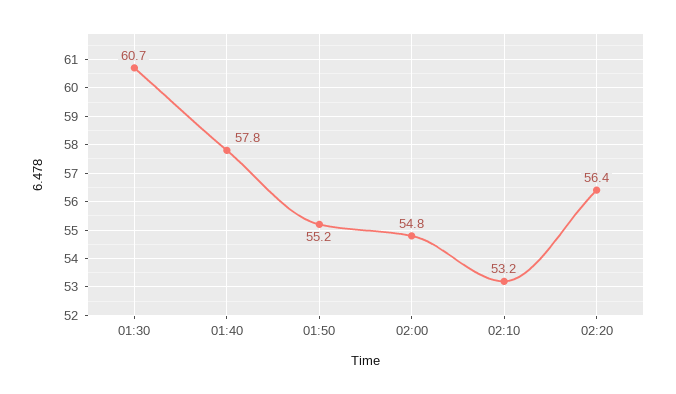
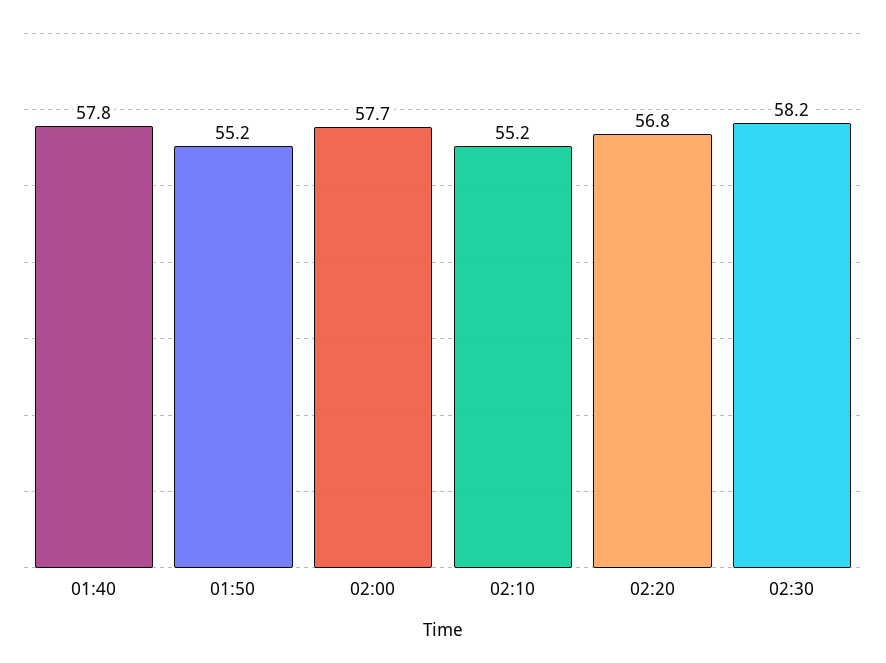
01:30: 60.7 -> none
02:00: 54.8 -> 57.7
02:10: 53.2 -> 55.2
02:20: 56.4 -> 56.8
02:30: none -> 58.2

